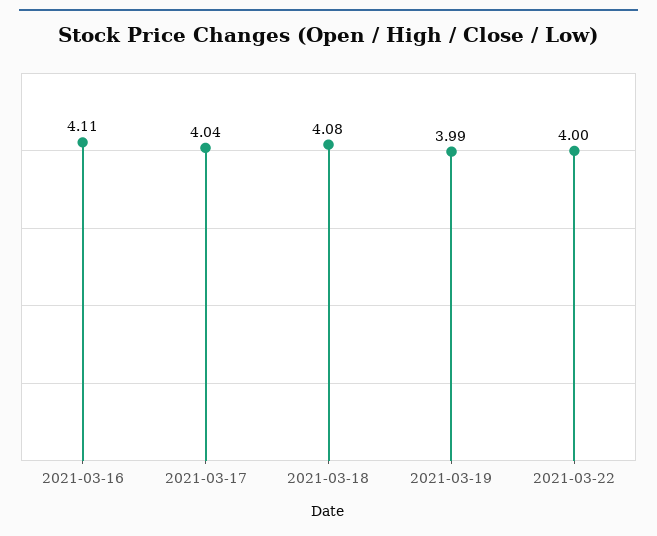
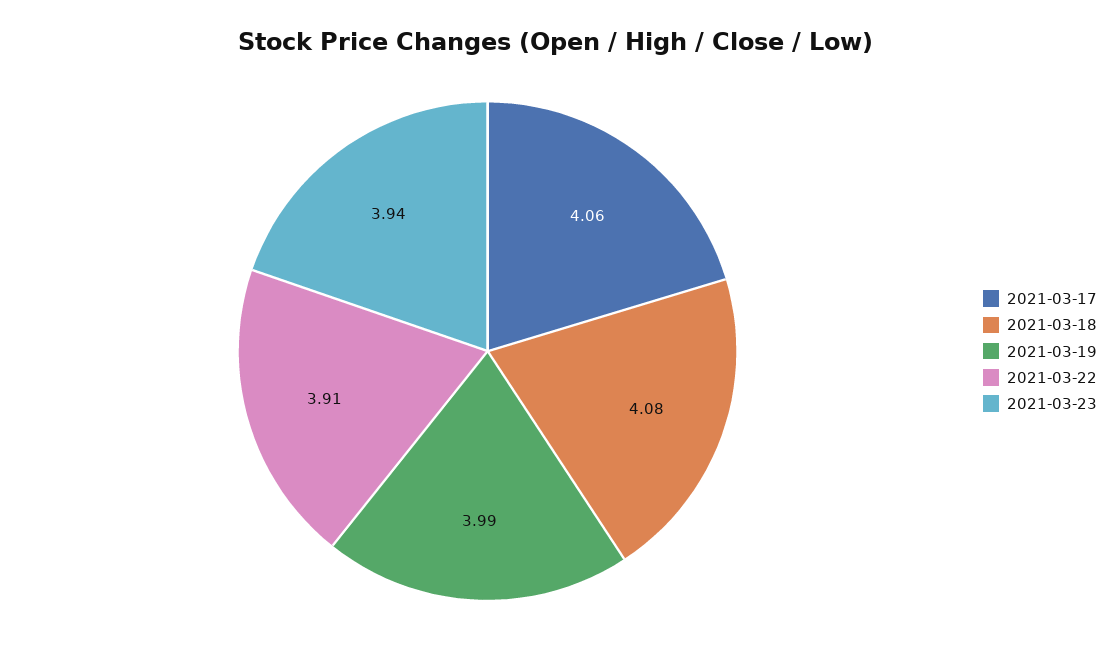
2021-03-16: 4.11 -> none
2021-03-17: 4.04 -> 4.06
2021-03-22: 4 -> 3.91
2021-03-23: none -> 3.94

